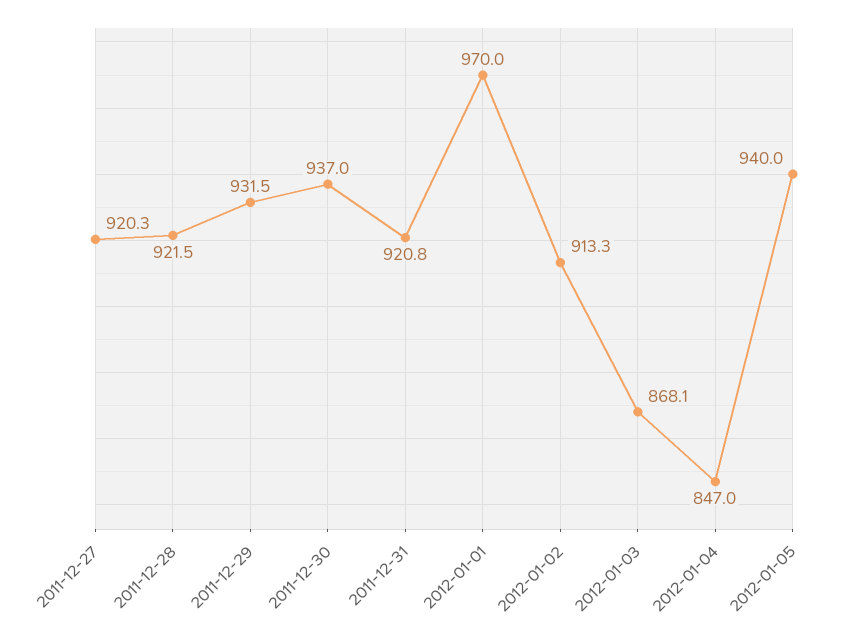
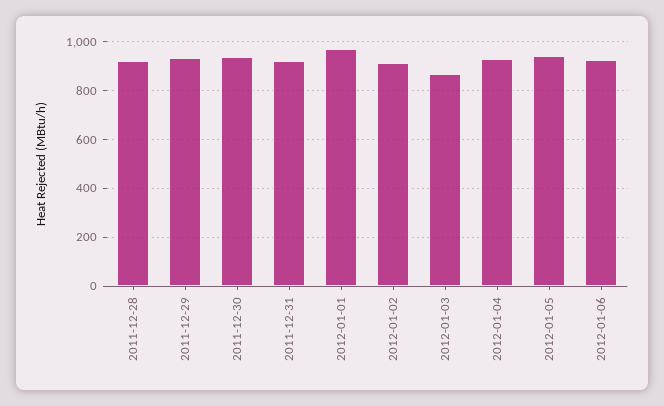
2011-12-27: 920.3 -> none
2012-01-04: 847 -> 925
2012-01-06: none -> 925

